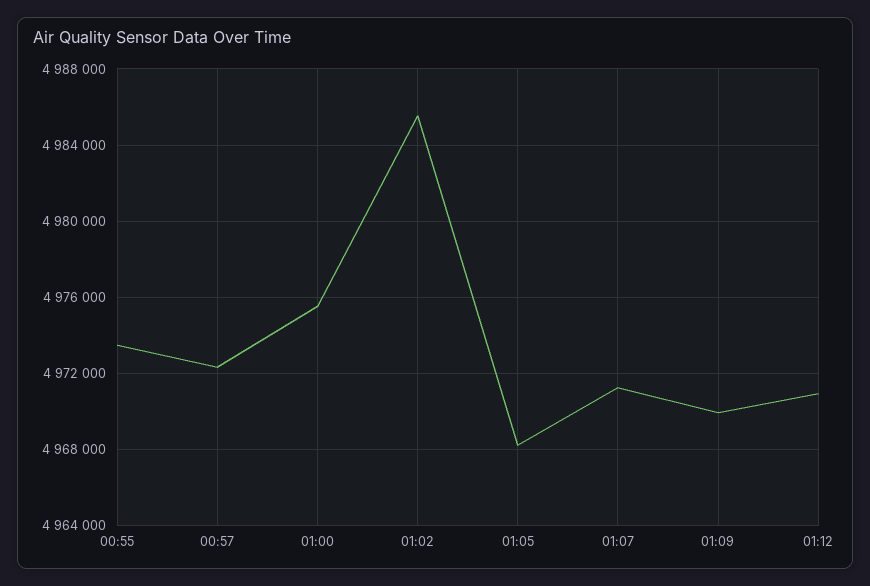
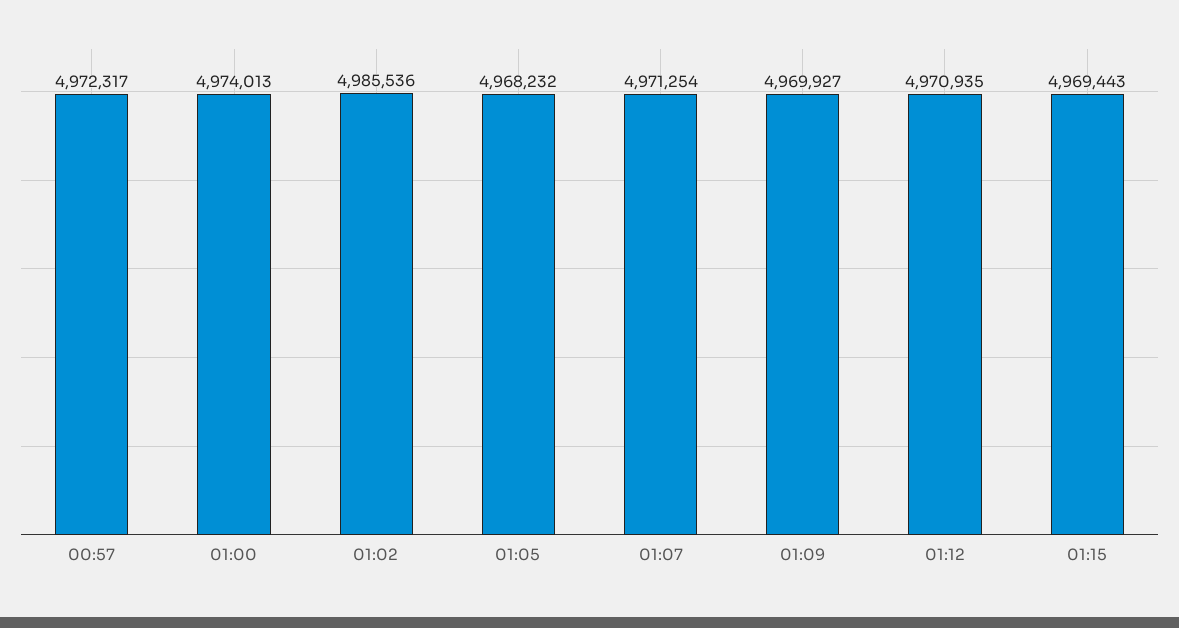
00:55: 4973500 -> none
01:00: 4975500 -> 4974013
01:15: none -> 4969443

